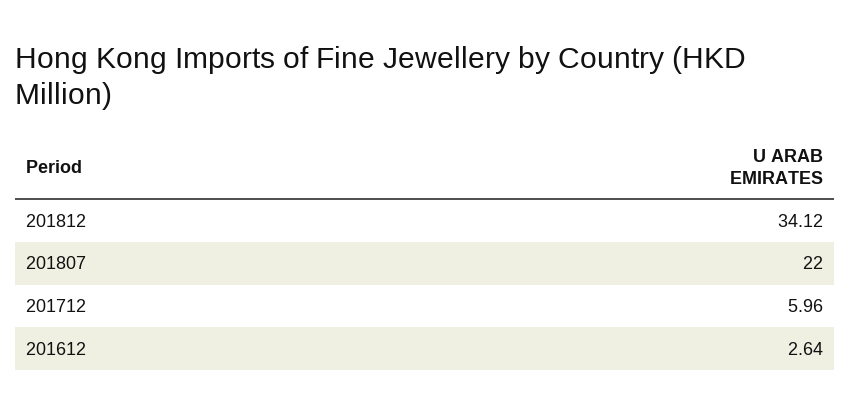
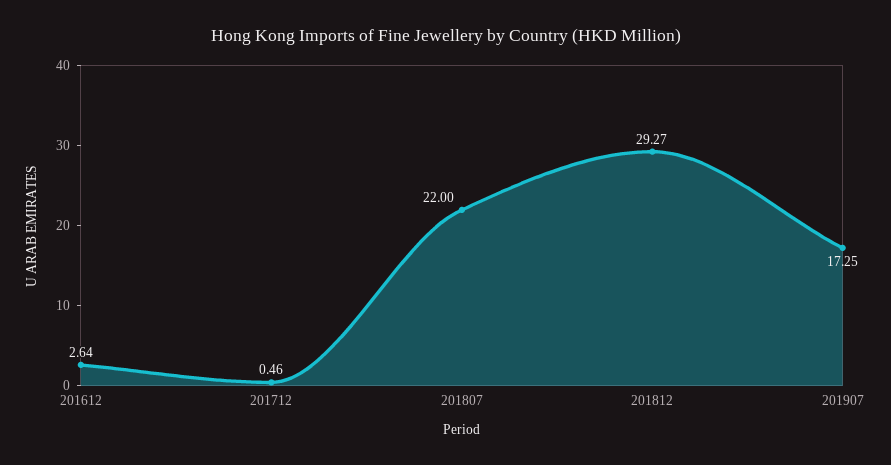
201812: 34.12 -> 29.27
201712: 5.96 -> 0.46
201907: none -> 17.25

